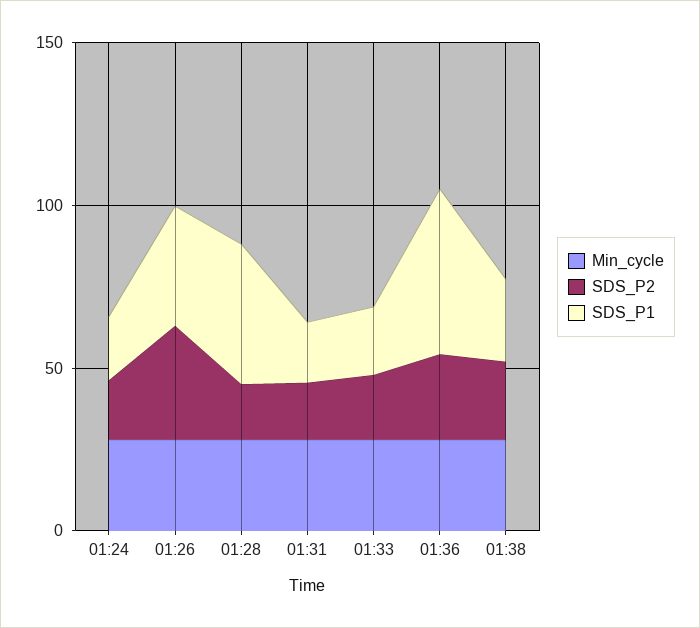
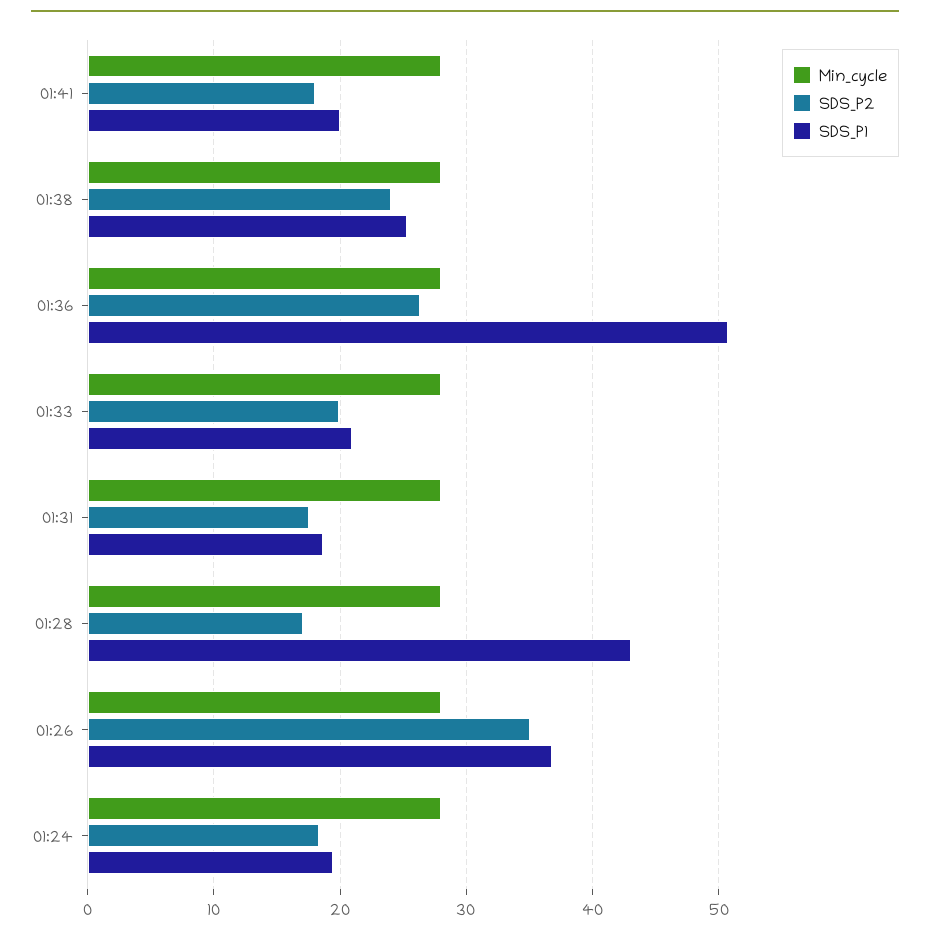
Min_cycle, 01:41: none -> 28
SDS_P2, 01:41: none -> 18
SDS_P1, 01:41: none -> 20

